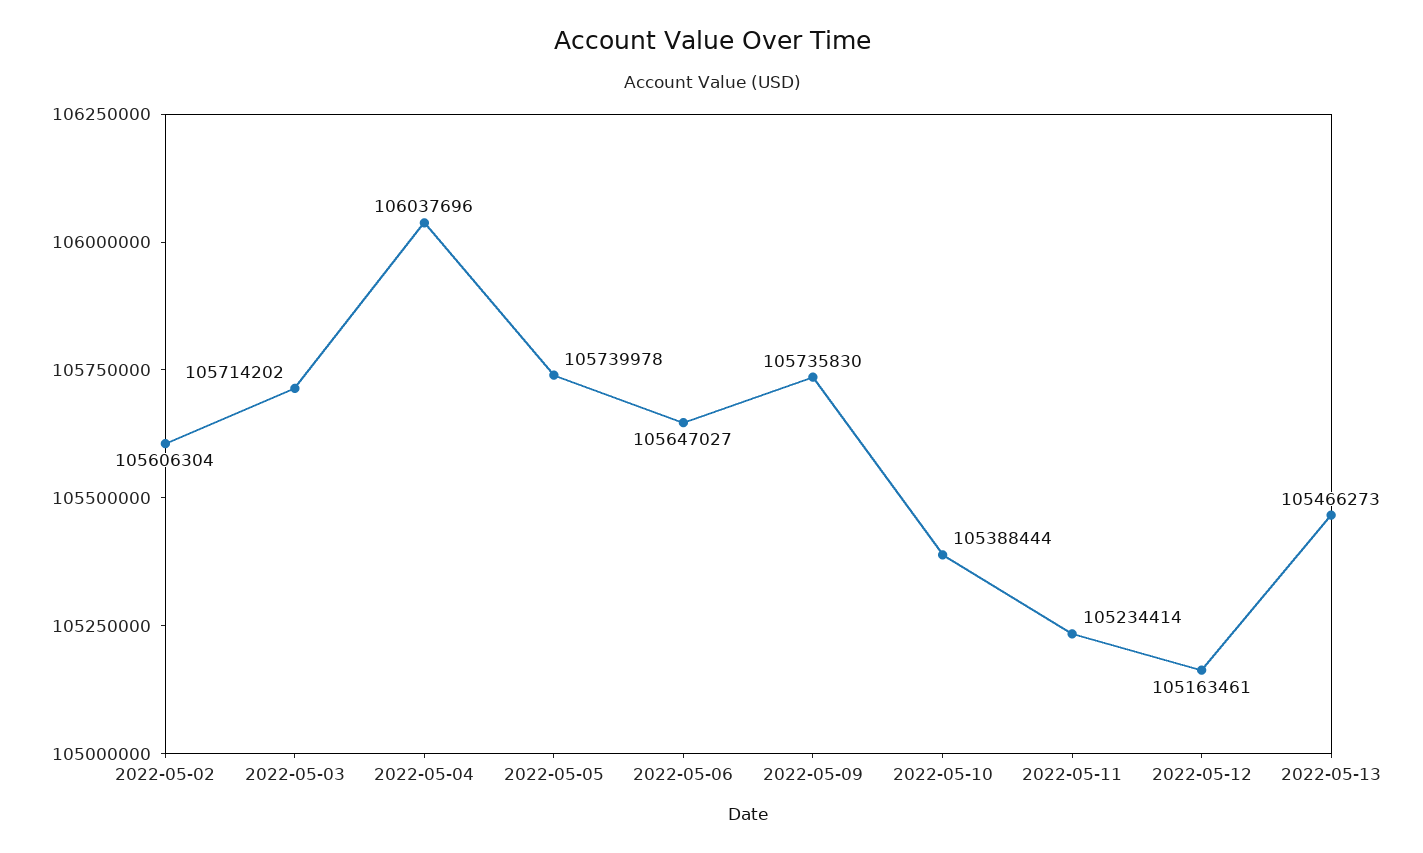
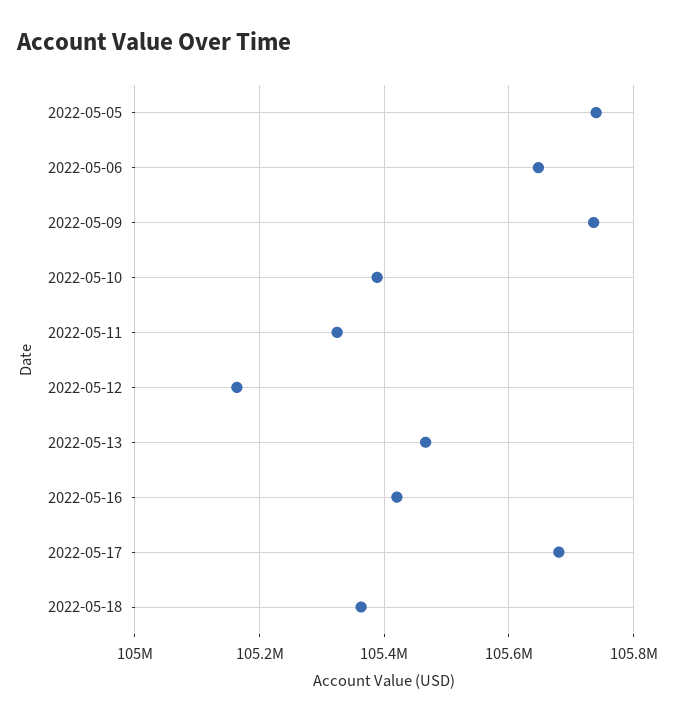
2022-05-02: 105606304 -> none
2022-05-03: 105714202 -> none
2022-05-04: 106037696 -> none
2022-05-11: 105234414 -> 105320000
2022-05-16: none -> 105420000
2022-05-17: none -> 105680000
2022-05-18: none -> 105360000

